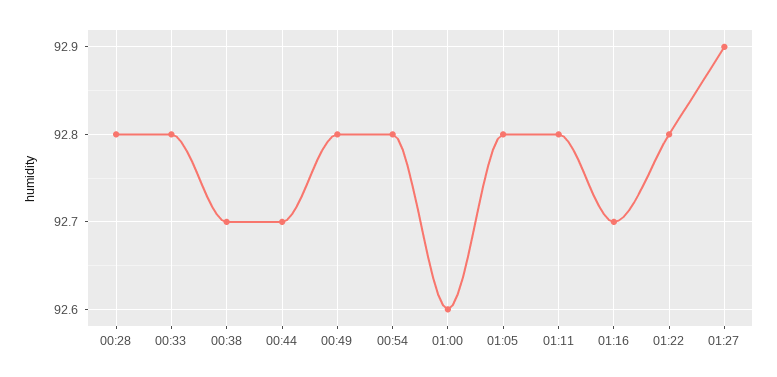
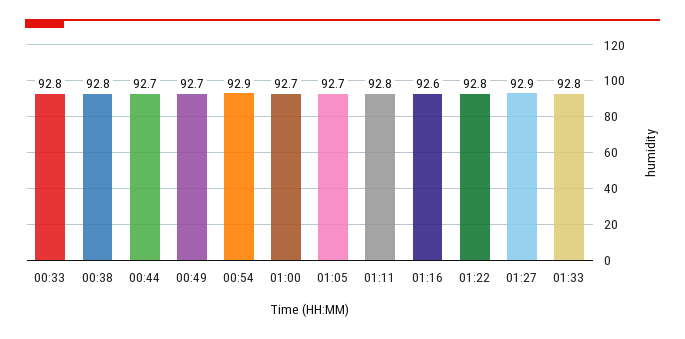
00:28: 92.8 -> none
00:38: 92.7 -> 92.8
00:49: 92.8 -> 92.7
00:54: 92.8 -> 92.9
01:00: 92.6 -> 92.7
01:05: 92.8 -> 92.7
01:16: 92.7 -> 92.6
01:33: none -> 92.8

